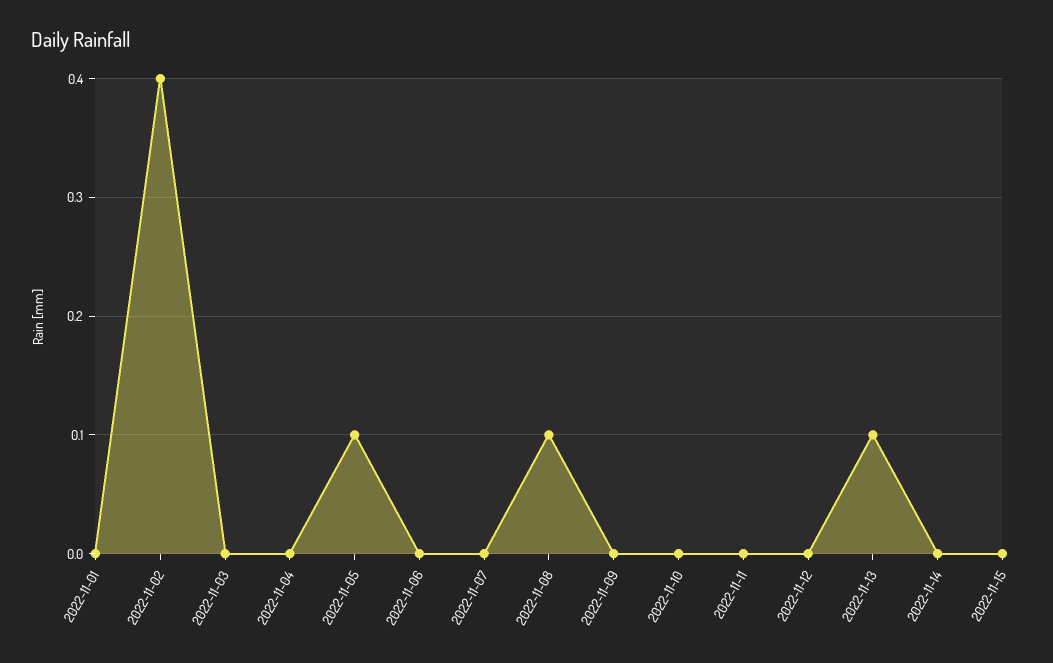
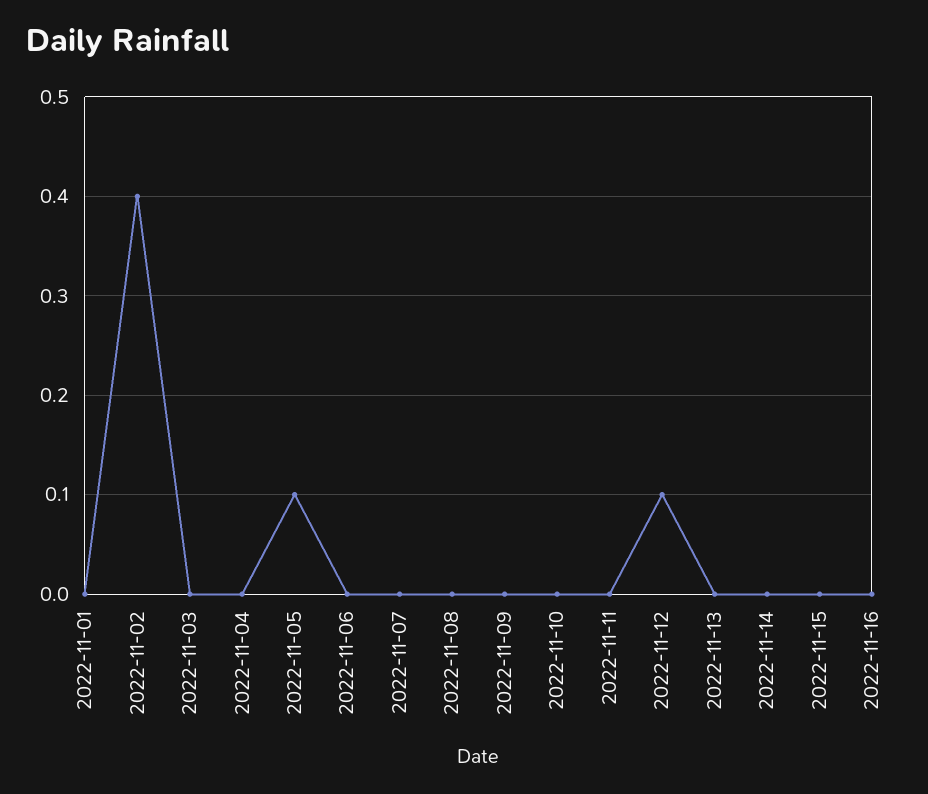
2022-11-08: 0.1 -> 0
2022-11-12: 0 -> 0.1
2022-11-13: 0.1 -> 0
2022-11-16: none -> 0

